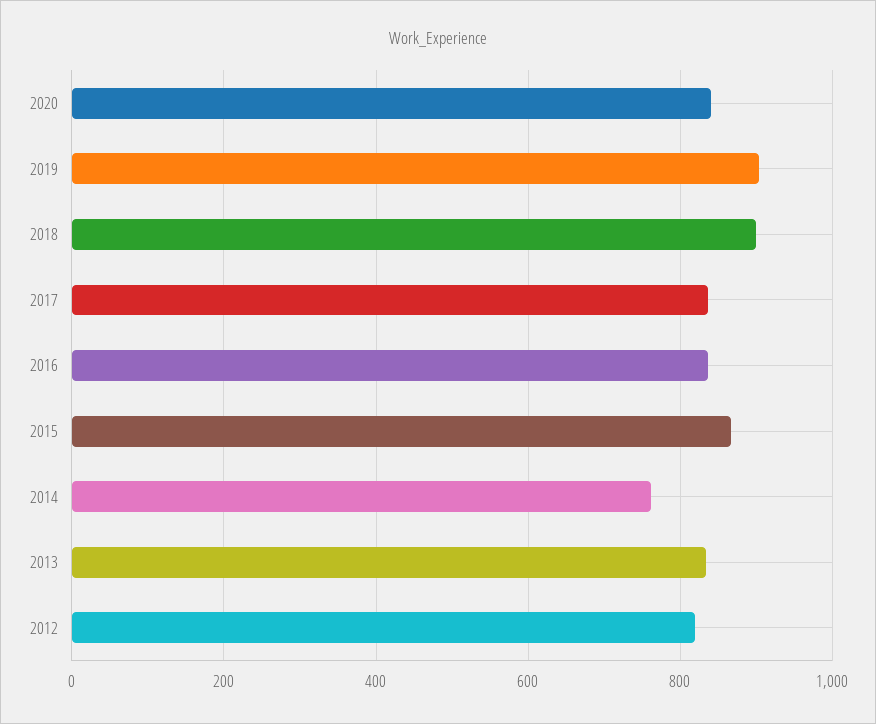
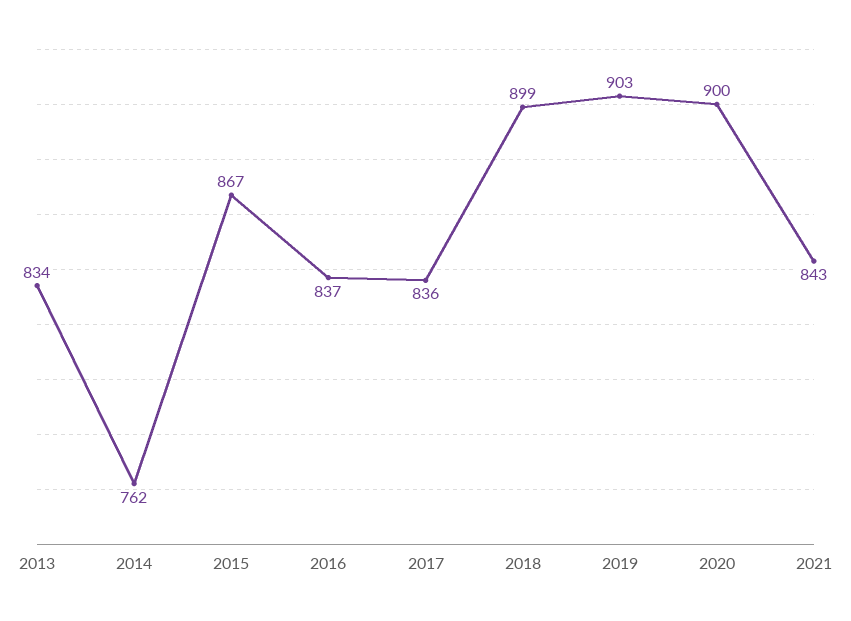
2020: 840 -> 900
2012: 820 -> none
2021: none -> 843

